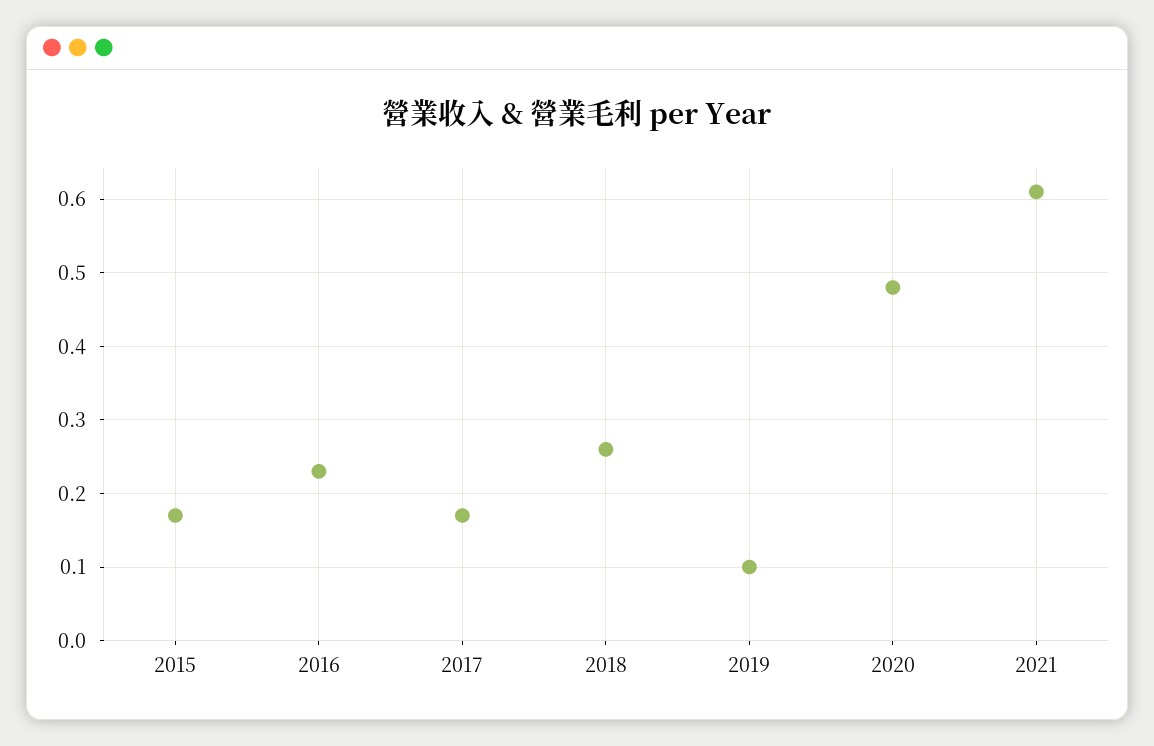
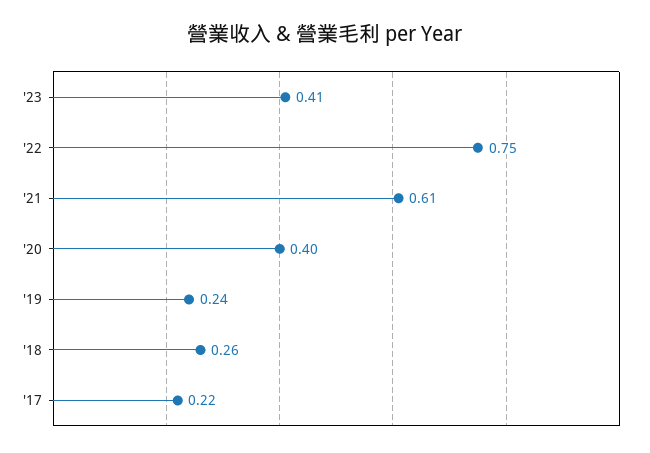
2015: 0.17 -> none
2016: 0.23 -> none
2017: 0.17 -> 0.22
2019: 0.1 -> 0.24
2020: 0.48 -> 0.4
'23: none -> 0.41
'22: none -> 0.75

